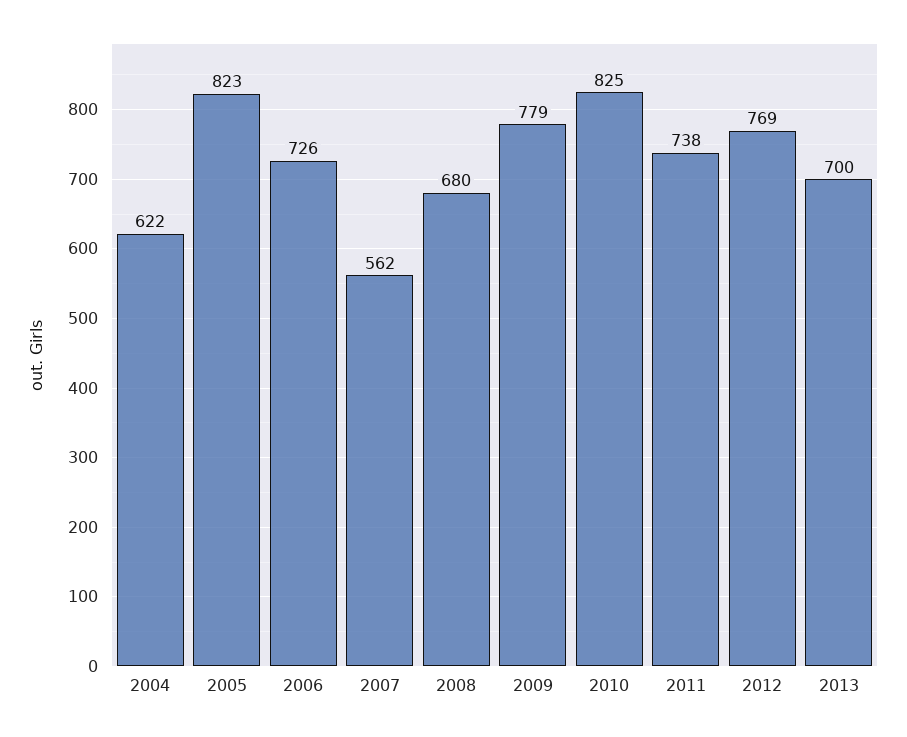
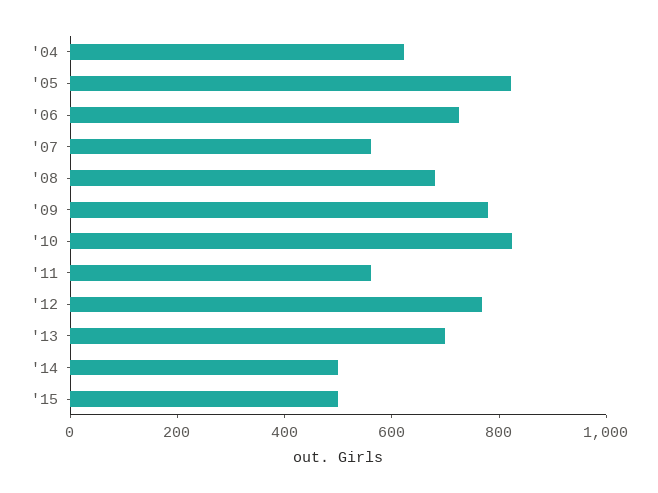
2011: 738 -> 550
'14: none -> 500
'15: none -> 500

